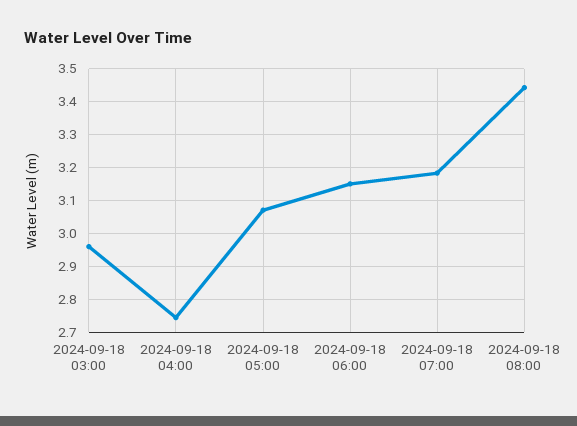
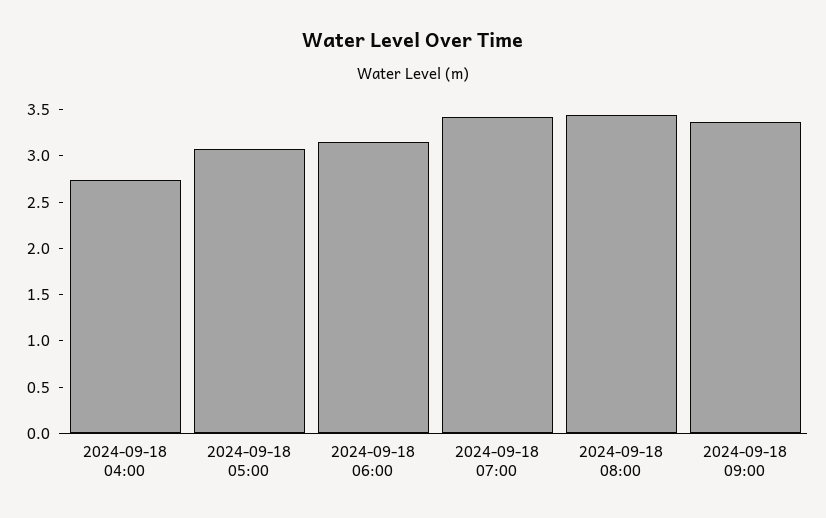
2024-09-18 03:00: 2.96 -> none
2024-09-18 07:00: 3.18 -> 3.4
2024-09-18 09:00: none -> 3.4

